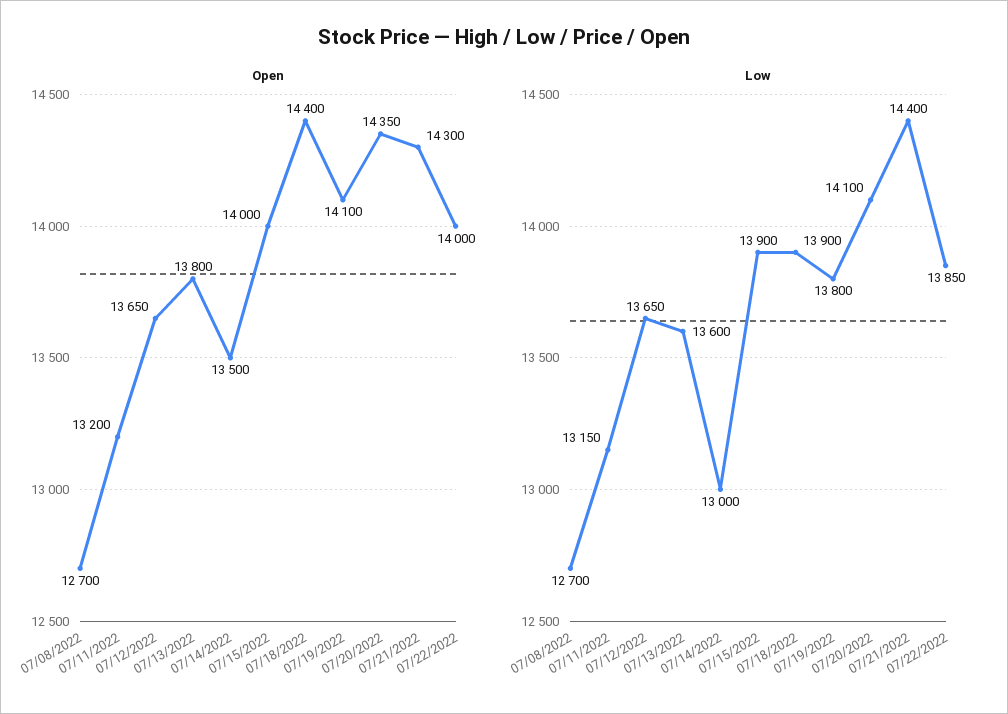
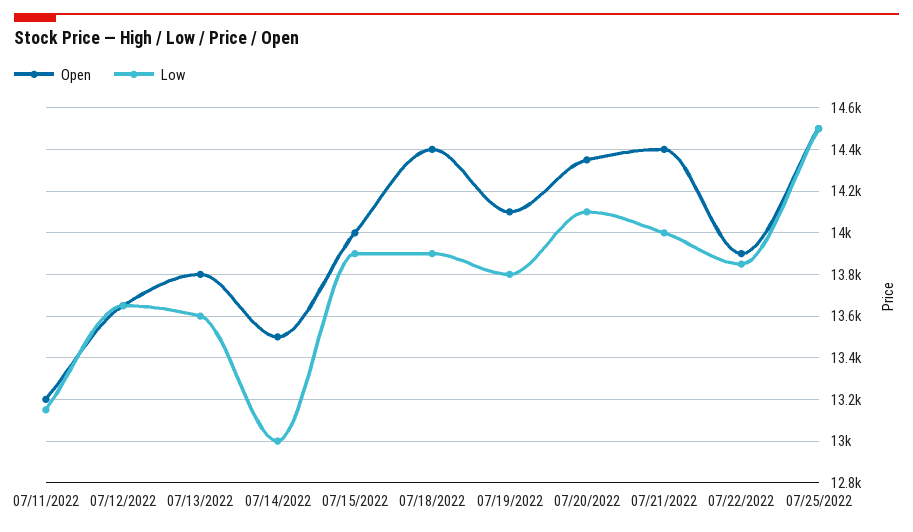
Open, 07/08/2022: 12700 -> none
Open, 07/21/2022: 14300 -> 14400
Open, 07/22/2022: 14000 -> 13900
Low, 07/08/2022: 12700 -> none
Low, 07/21/2022: 14400 -> 14000
Open, 07/25/2022: none -> 14500
Low, 07/25/2022: none -> 14500

